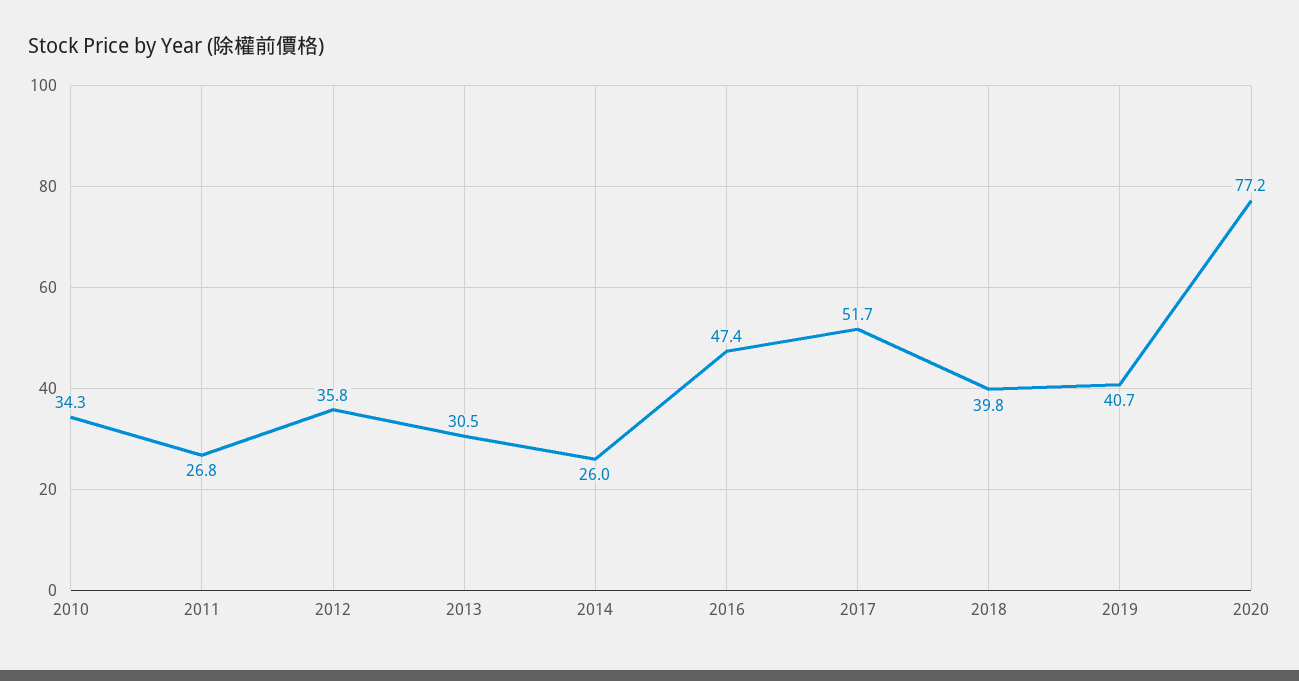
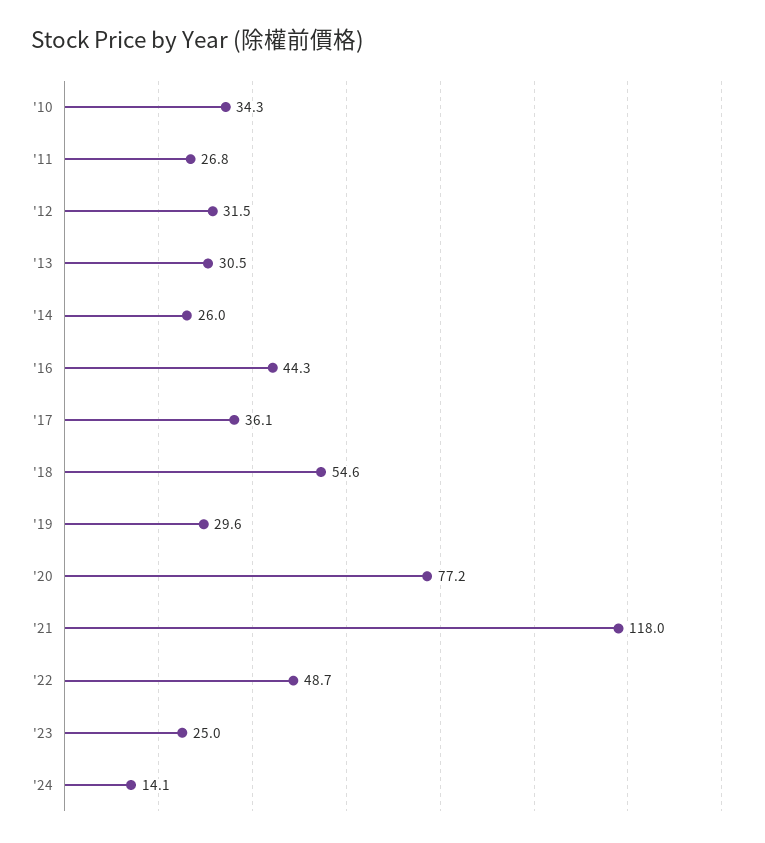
2012: 35.8 -> 31.5
2016: 47.4 -> 44.3
2017: 51.7 -> 36.1
2018: 39.8 -> 54.6
2019: 40.7 -> 29.6
'21: none -> 118
'22: none -> 48.7
'23: none -> 25
'24: none -> 14.1

